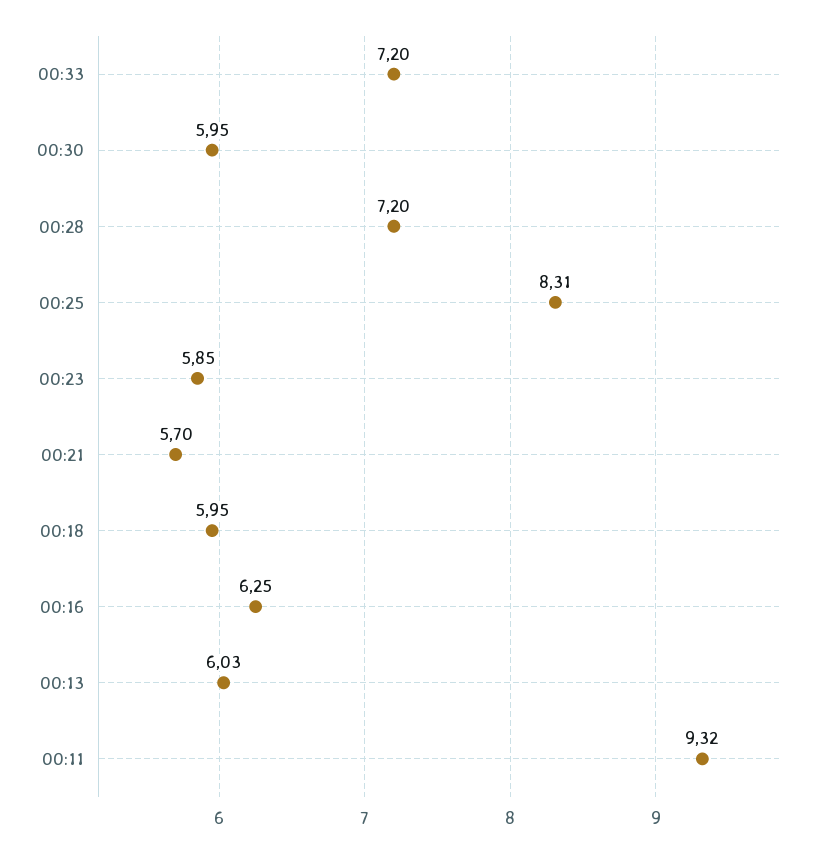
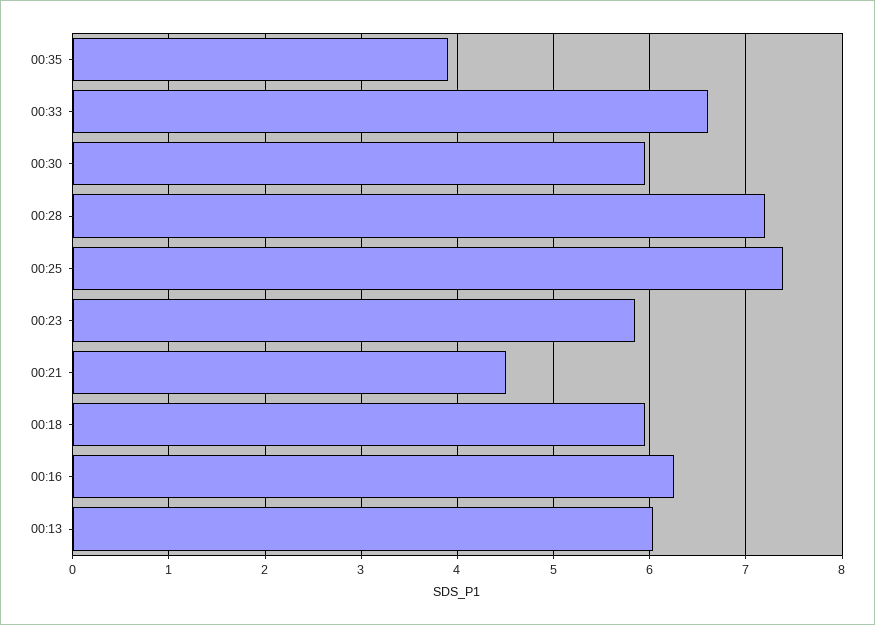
00:33: 7.2 -> 6.6
00:25: 8.31 -> 7.4
00:21: 5.7 -> 4.5
00:11: 9.32 -> none
00:35: none -> 3.9

